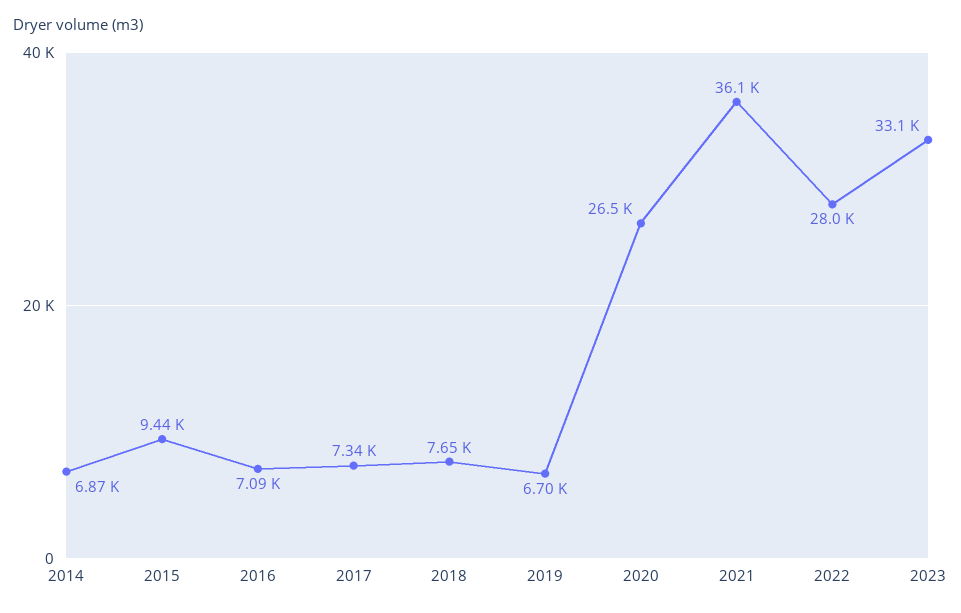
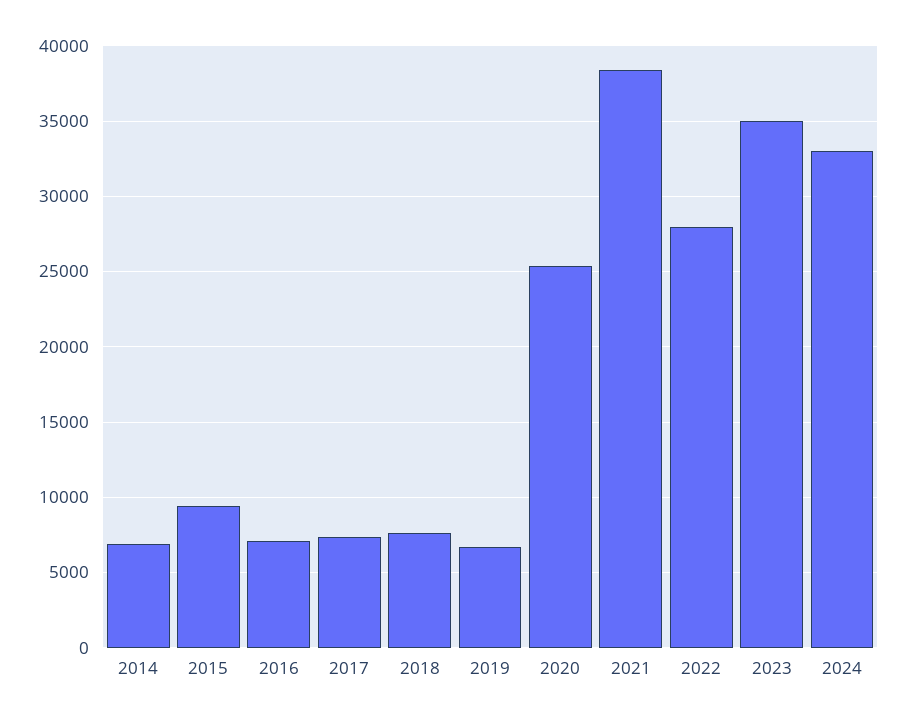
2020: 26500 -> 25500
2021: 36100 -> 38500
2023: 33100 -> 35000
2024: none -> 33000

